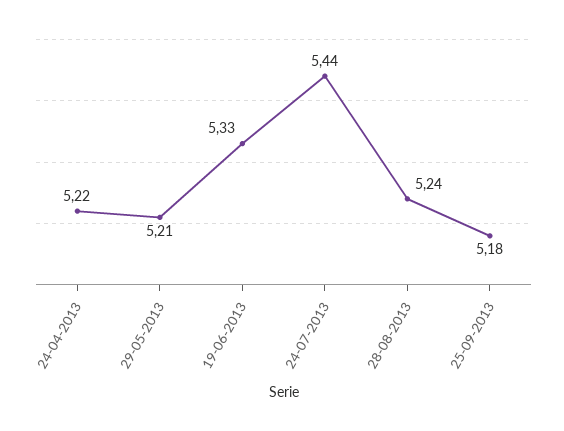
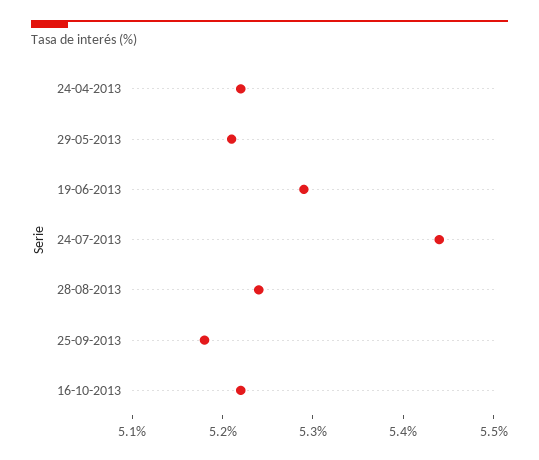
19-06-2013: 5.33 -> 5.29
16-10-2013: none -> 5.22

